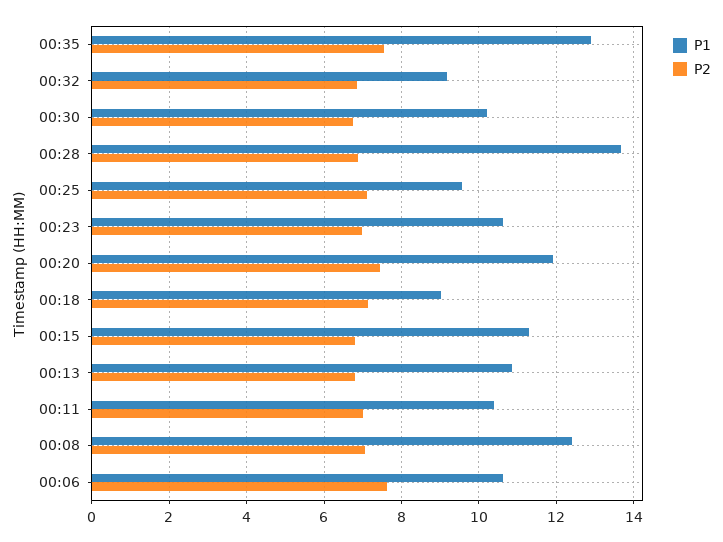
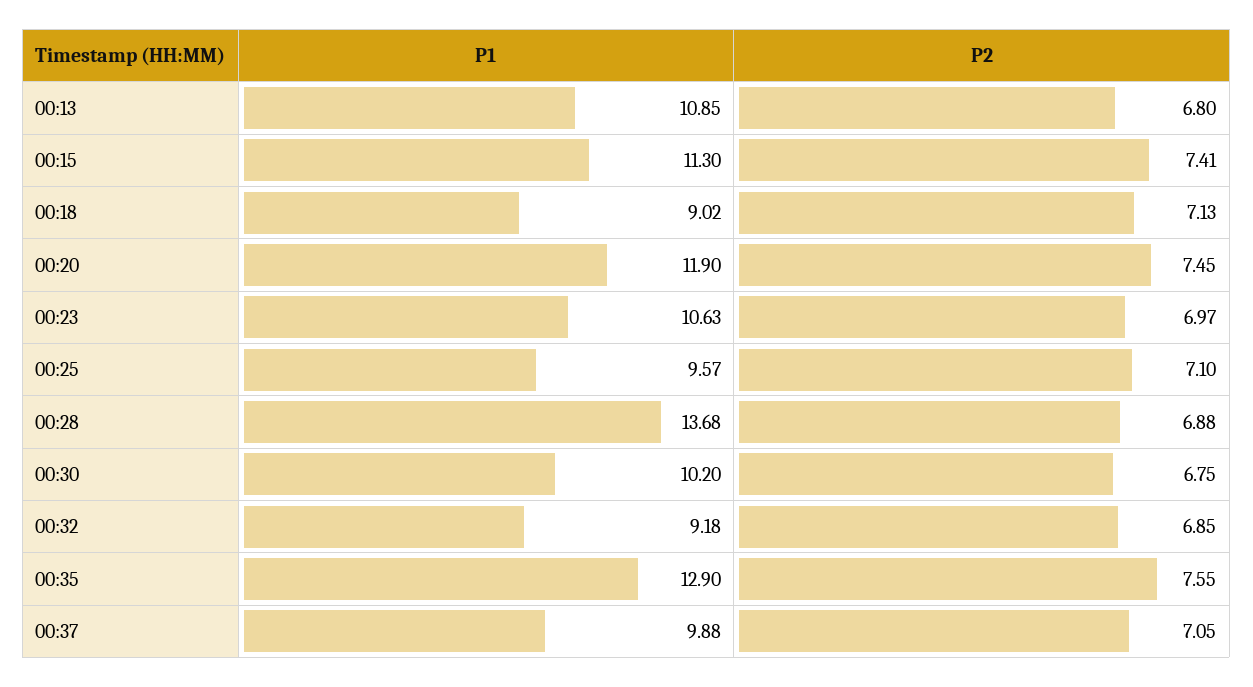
P2, 00:15: 6.8 -> 7.41
P1, 00:11: 10.4 -> none
P2, 00:11: 7 -> none
P1, 00:08: 12.4 -> none
P2, 00:08: 7 -> none
P1, 00:06: 10.6 -> none
P2, 00:06: 7.6 -> none
P1, 00:37: none -> 9.88
P2, 00:37: none -> 7.05

